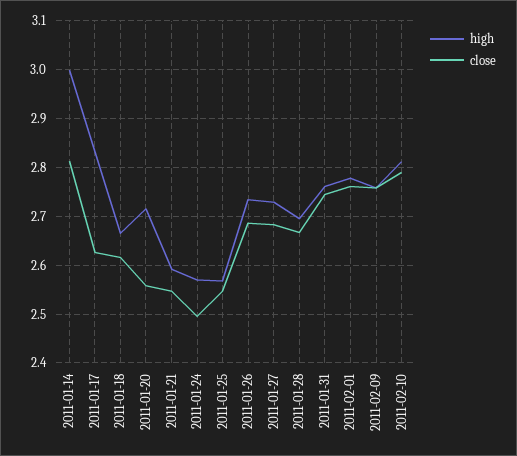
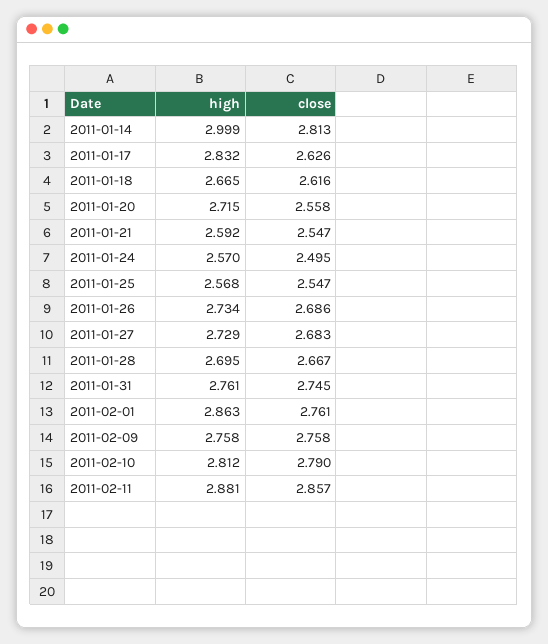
high, 2011-02-01: 2.78 -> 2.863
high, 2011-02-11: none -> 2.881
close, 2011-02-11: none -> 2.857

